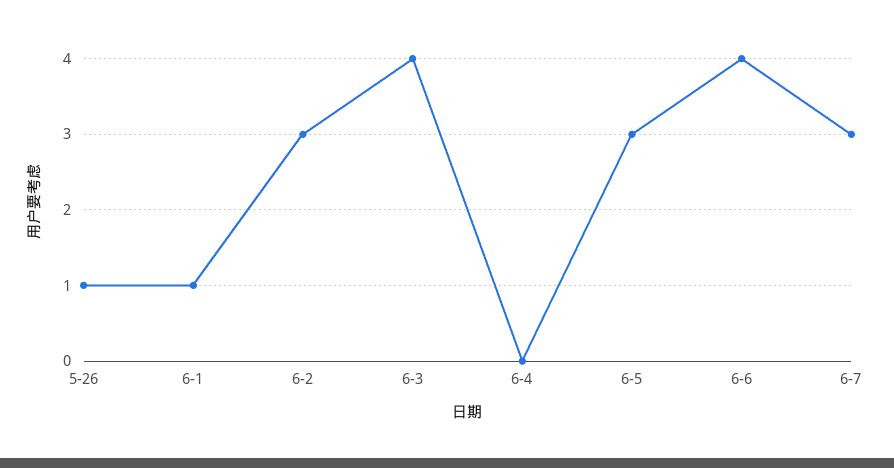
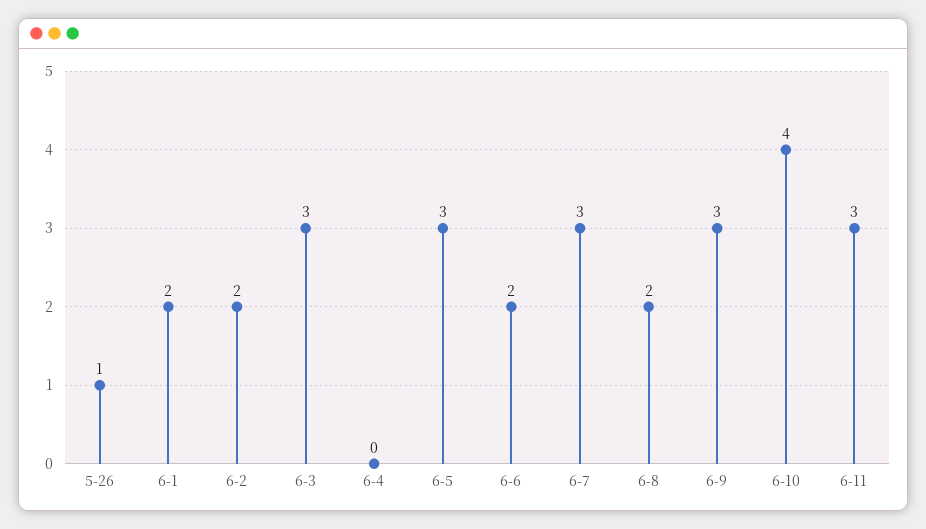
6-1: 1 -> 2
6-2: 3 -> 2
6-3: 4 -> 3
6-6: 4 -> 2
6-8: none -> 2
6-9: none -> 3
6-10: none -> 4
6-11: none -> 3

